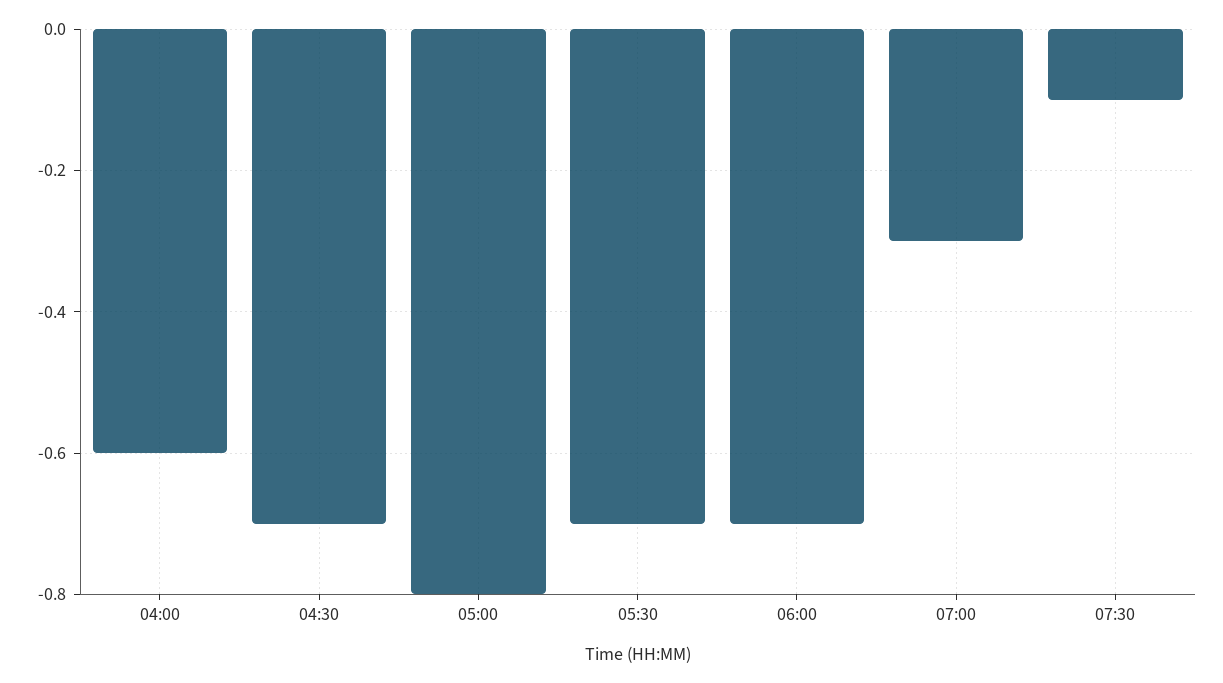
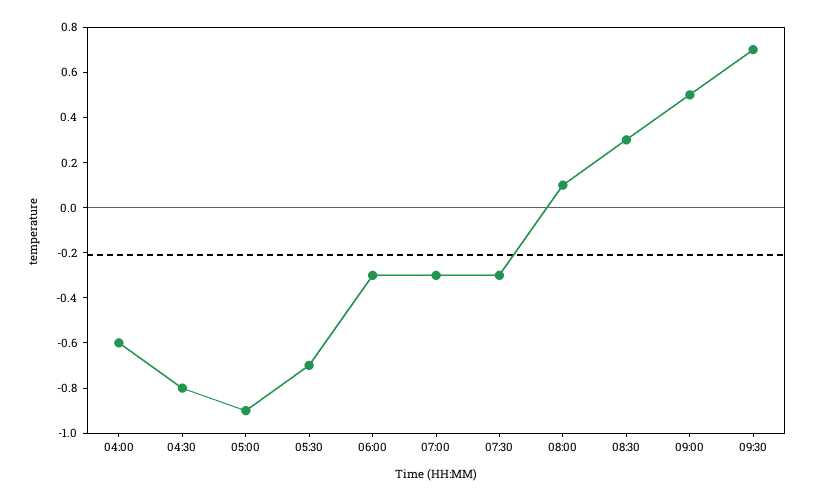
04:30: -0.7 -> -0.8
05:00: -0.8 -> -0.9
06:00: -0.7 -> -0.3
07:30: -0.1 -> -0.3
08:00: none -> 0.1
08:30: none -> 0.3
09:00: none -> 0.5
09:30: none -> 0.7

